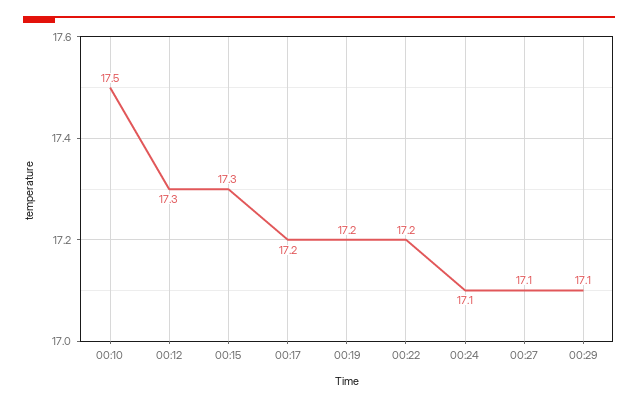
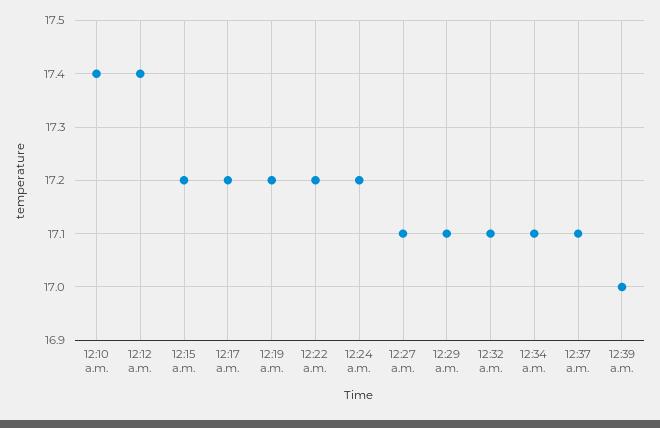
00:10: 17.5 -> 17.4
00:12: 17.3 -> 17.4
00:15: 17.3 -> 17.2
00:24: 17.1 -> 17.2
12:32 a.m.: none -> 17.1
12:34 a.m.: none -> 17.1
12:37 a.m.: none -> 17.1
12:39 a.m.: none -> 17

